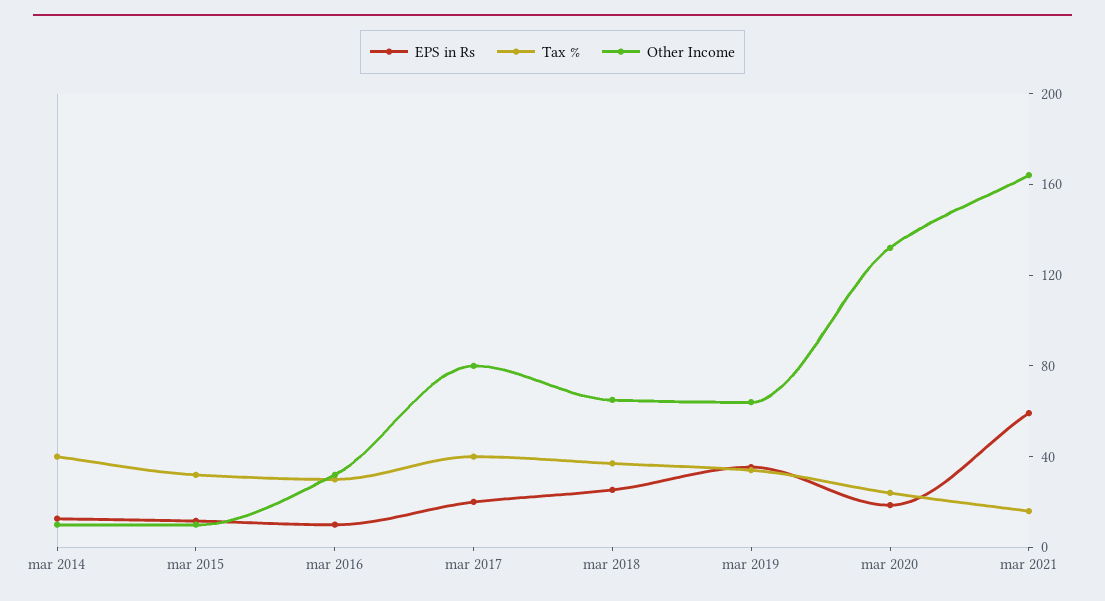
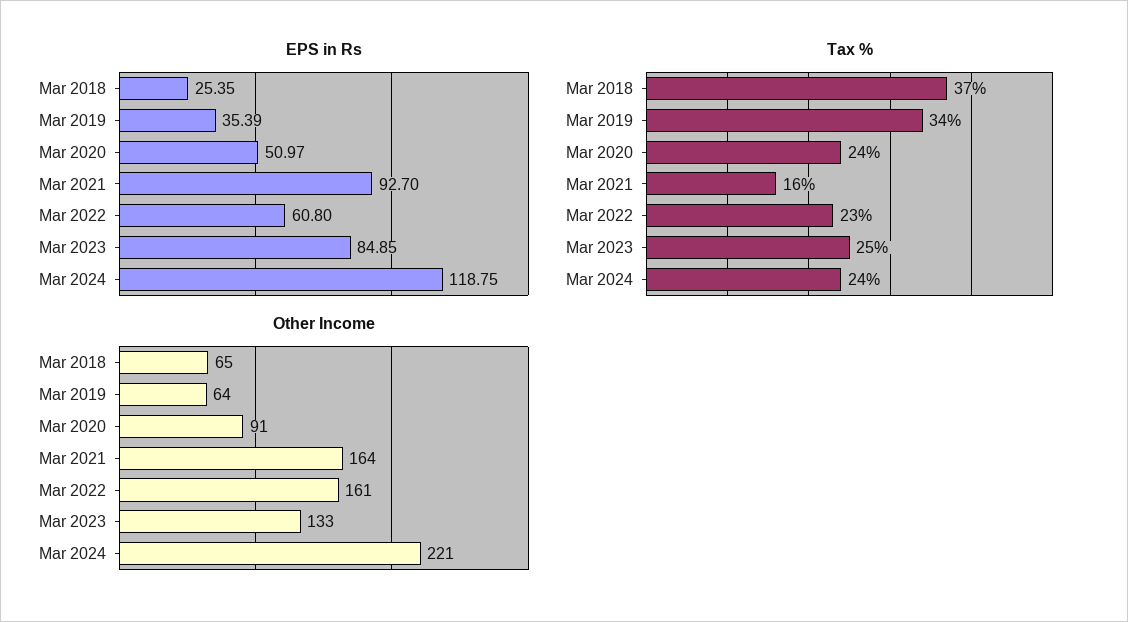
EPS in Rs, mar 2014: 10 -> none
Tax %, mar 2014: 40 -> none
Other Income, mar 2014: 10 -> none
EPS in Rs, mar 2015: 10 -> none
Tax %, mar 2015: 30 -> none
Other Income, mar 2015: 10 -> none
EPS in Rs, mar 2016: 10 -> none
Tax %, mar 2016: 30 -> none
Other Income, mar 2016: 30 -> none
EPS in Rs, mar 2017: 20 -> none
Tax %, mar 2017: 40 -> none
Other Income, mar 2017: 80 -> none
EPS in Rs, mar 2020: 20 -> 50.97
Other Income, mar 2020: 130 -> 91
EPS in Rs, mar 2021: 60 -> 92.7
EPS in Rs, Mar 2022: none -> 60.8
EPS in Rs, Mar 2023: none -> 84.85
EPS in Rs, Mar 2024: none -> 118.75
Tax %, Mar 2022: none -> 23
Tax %, Mar 2023: none -> 25
Tax %, Mar 2024: none -> 24
Other Income, Mar 2022: none -> 161
Other Income, Mar 2023: none -> 133
Other Income, Mar 2024: none -> 221

